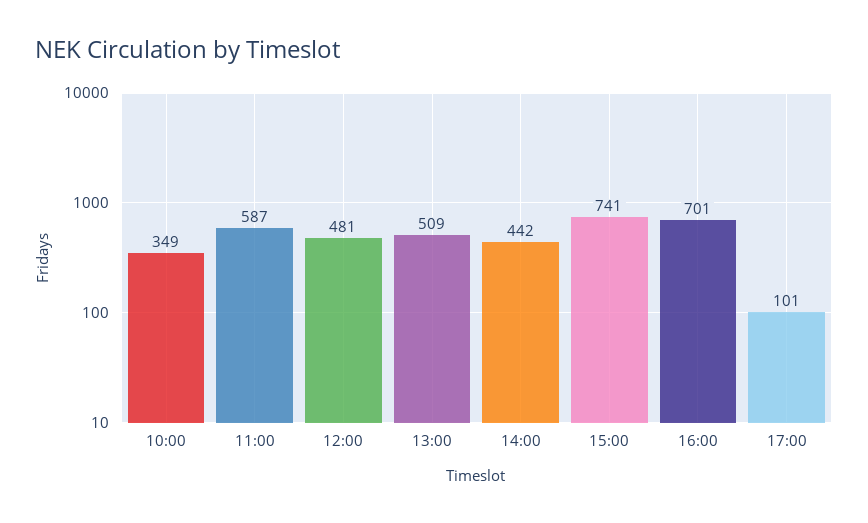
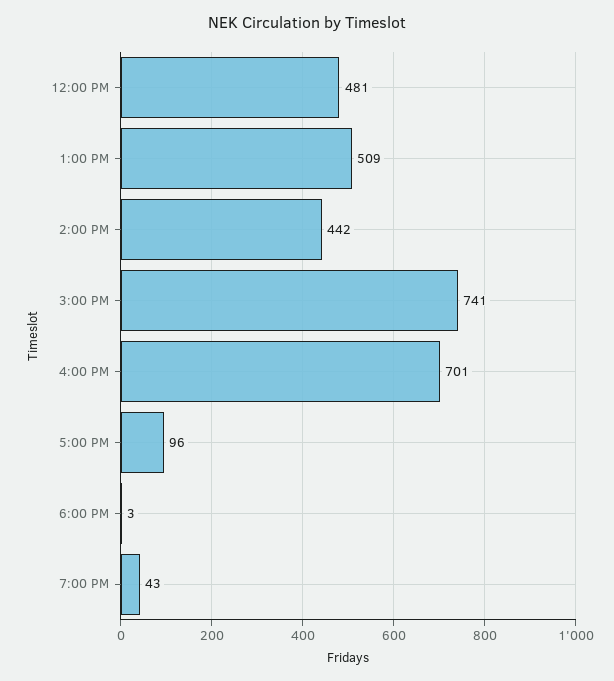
10:00: 349 -> none
11:00: 587 -> none
17:00: 101 -> 96
6:00 PM: none -> 3
7:00 PM: none -> 43

